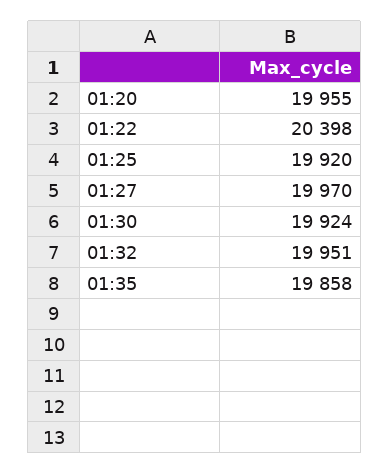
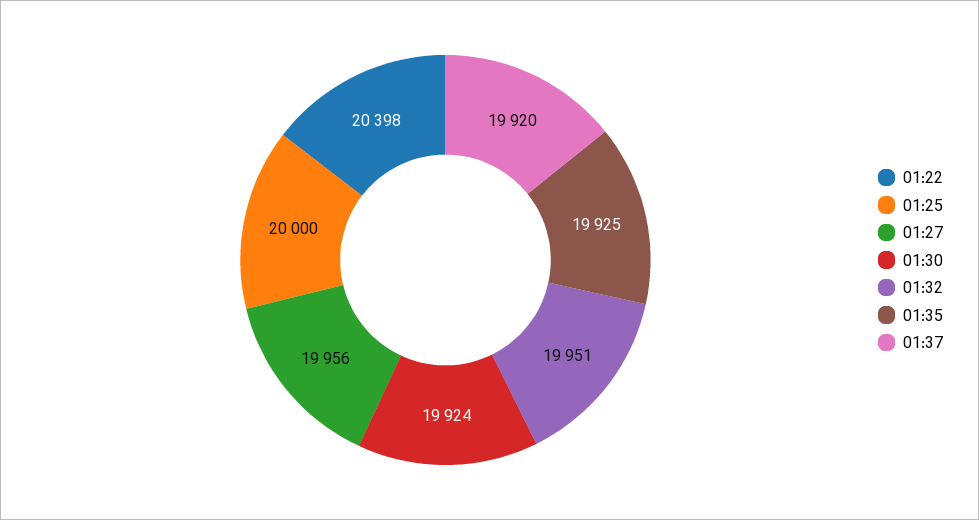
01:20: 19955 -> none
01:25: 19920 -> 20000
01:27: 19970 -> 19956
01:35: 19858 -> 19925
01:37: none -> 19920

